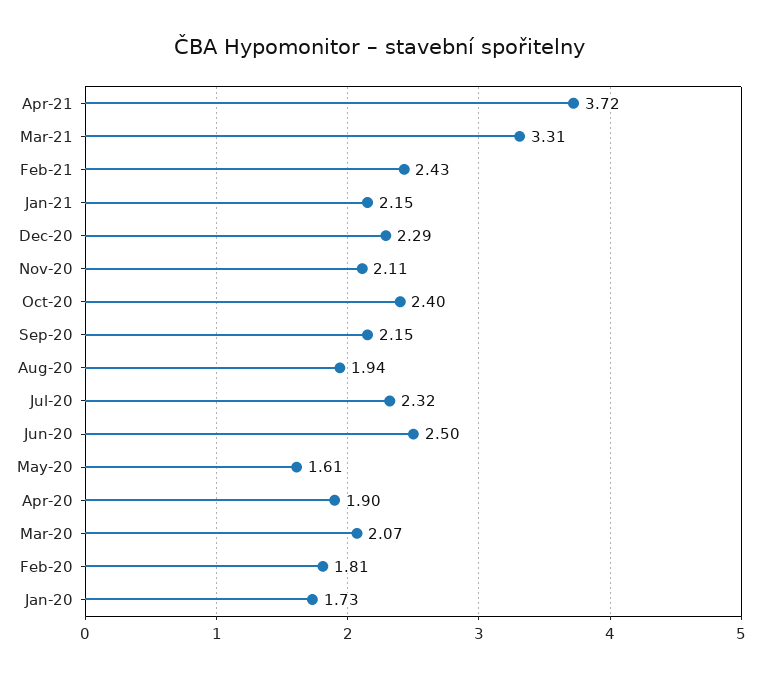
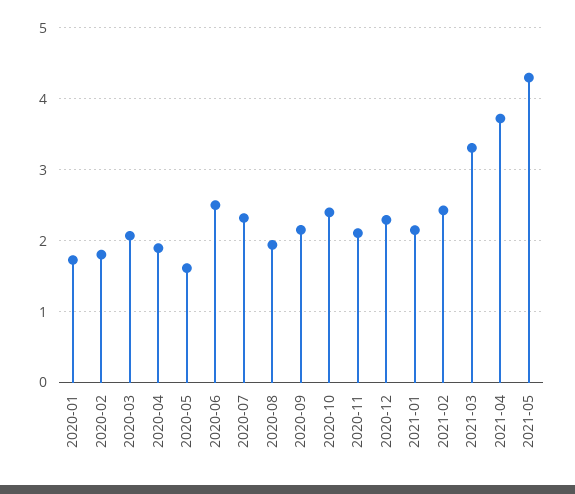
2021-05: none -> 4.3

